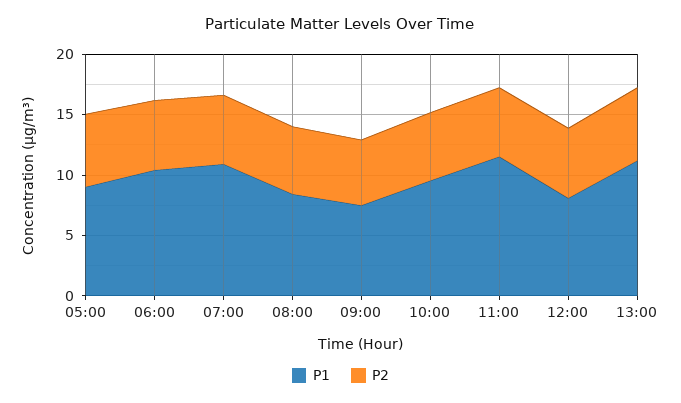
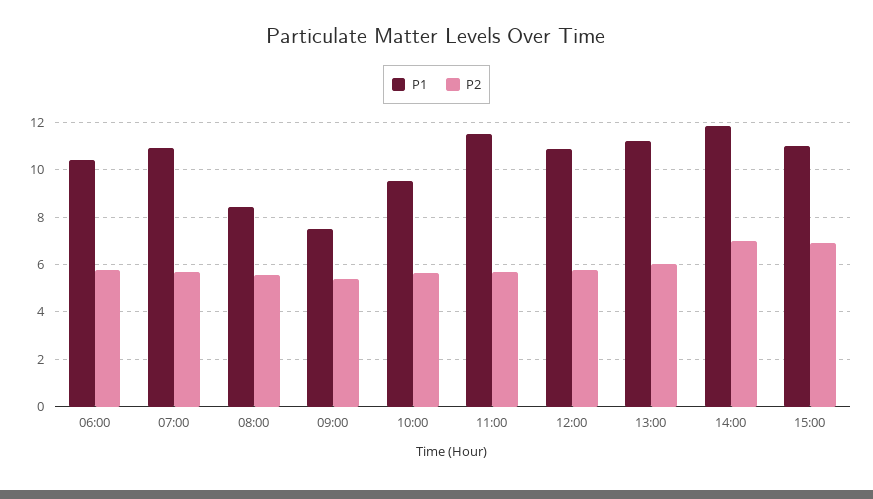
P1, 05:00: 9 -> none
P2, 05:00: 6 -> none
P1, 12:00: 8 -> 11
P1, 14:00: none -> 12
P2, 14:00: none -> 7
P1, 15:00: none -> 11
P2, 15:00: none -> 7

